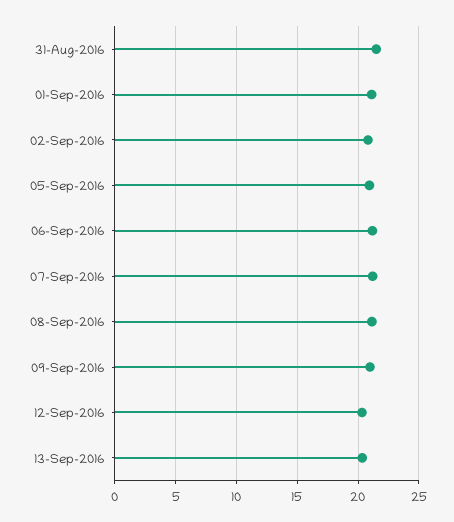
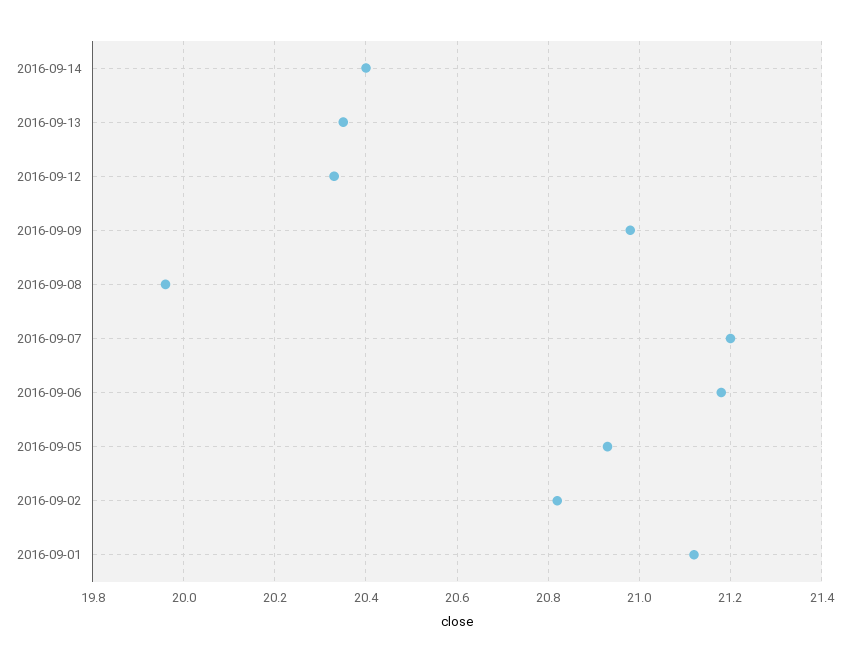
31-Aug-2016: 21.5 -> none
08-Sep-2016: 21 -> 19.95
2016-09-14: none -> 20.4

